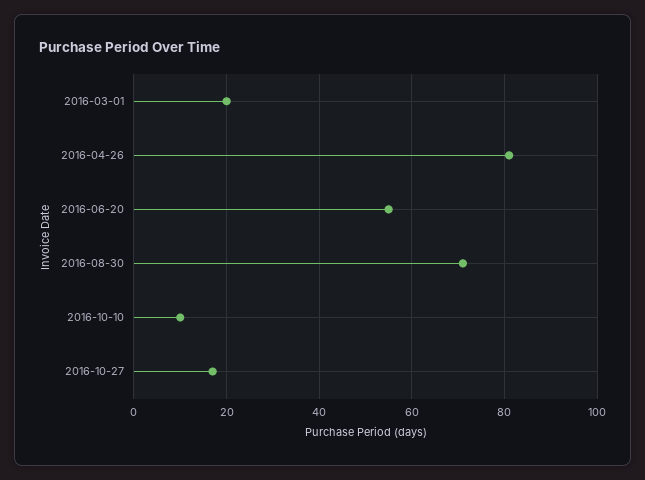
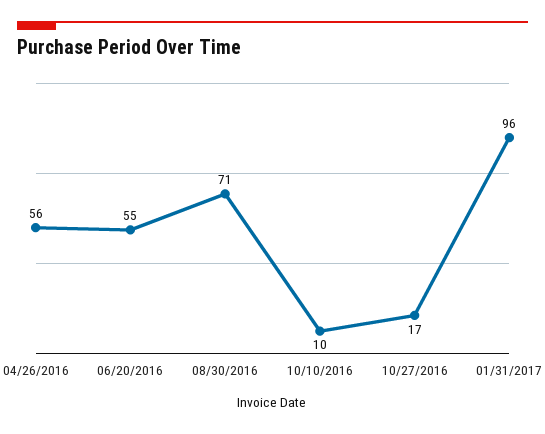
2016-03-01: 20 -> none
2016-04-26: 80 -> 56
01/31/2017: none -> 96

